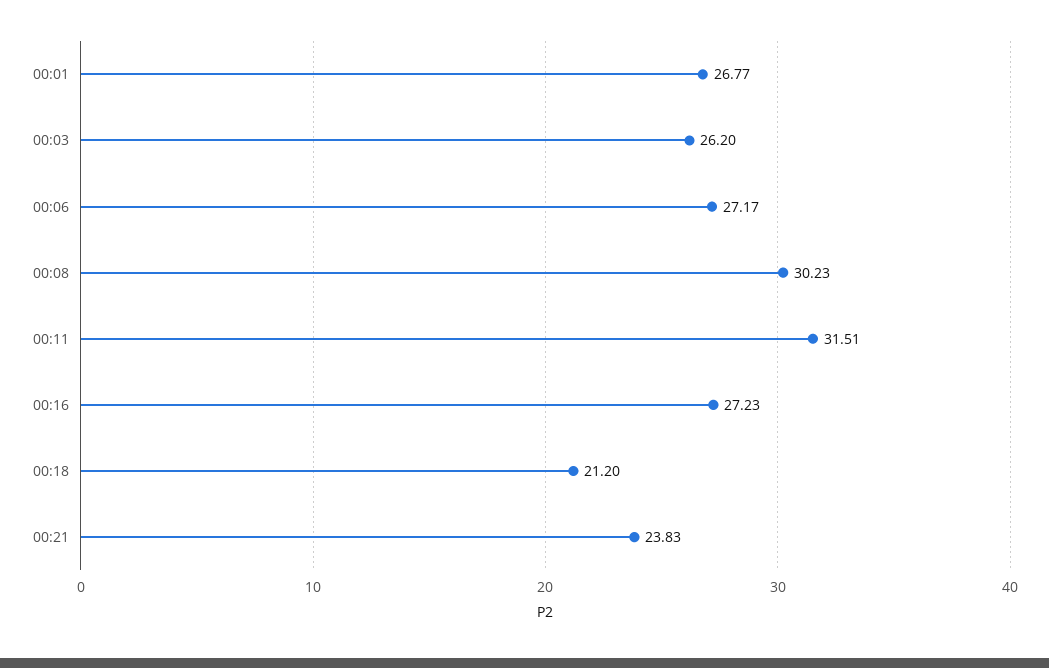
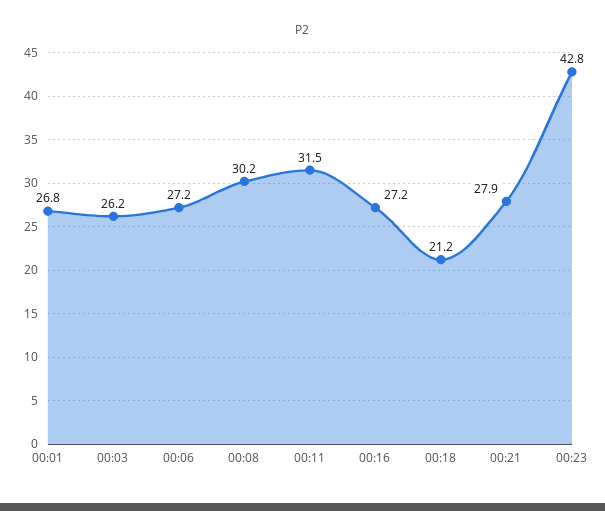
00:21: 23.83 -> 27.9
00:23: none -> 42.8

